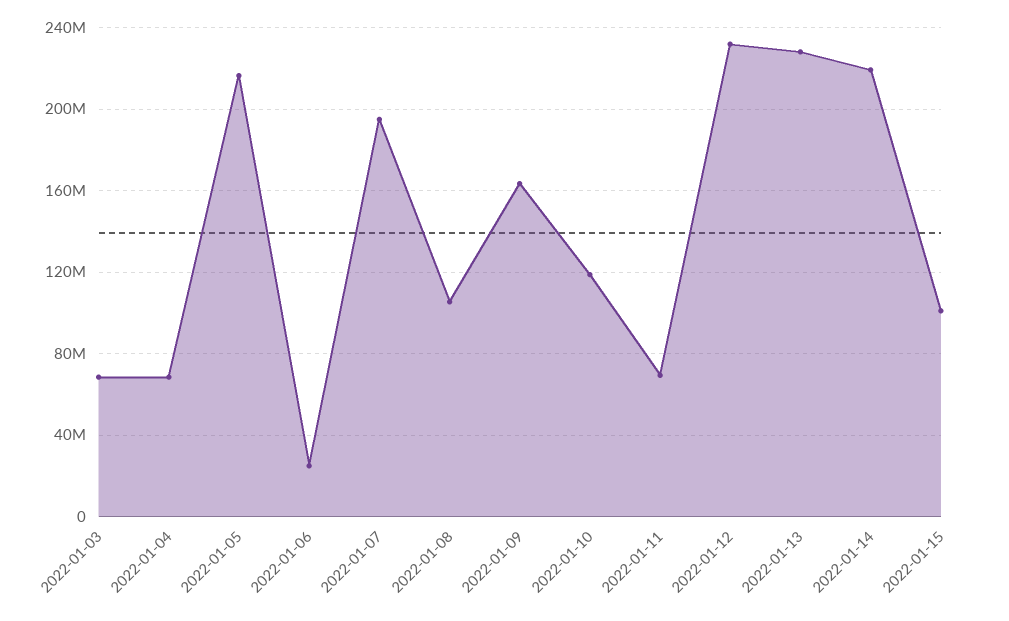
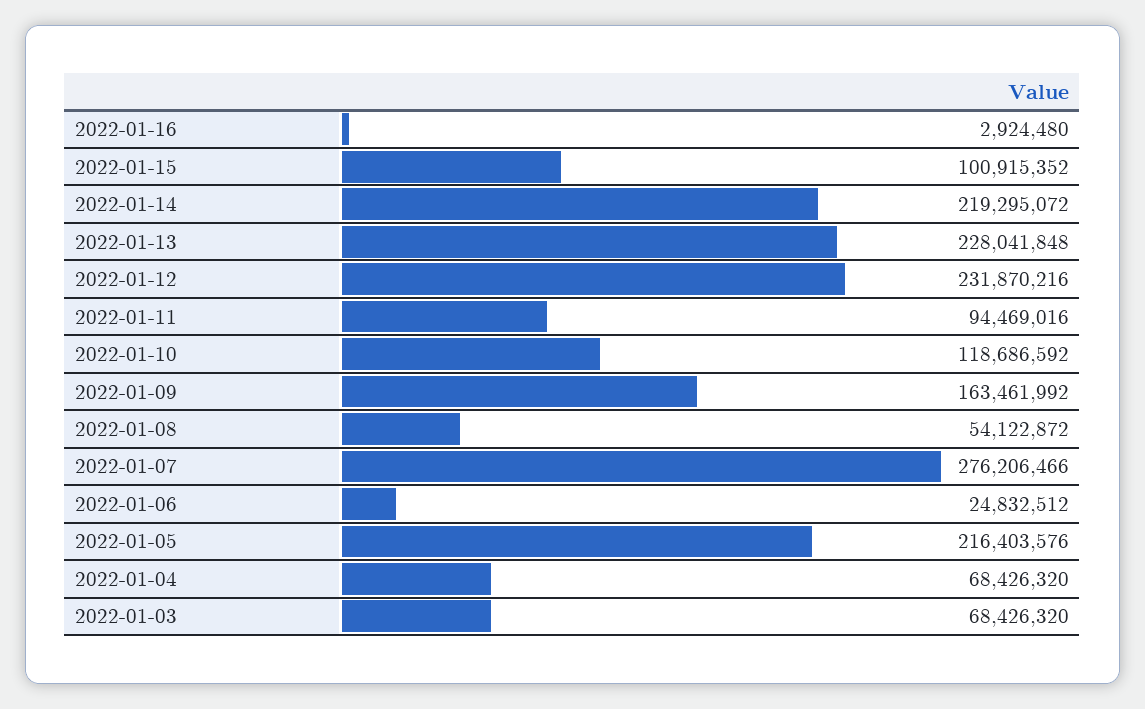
2022-01-07: 195000000 -> 276206466
2022-01-08: 105000000 -> 54122872
2022-01-11: 70000000 -> 94469016
2022-01-16: none -> 2924480

